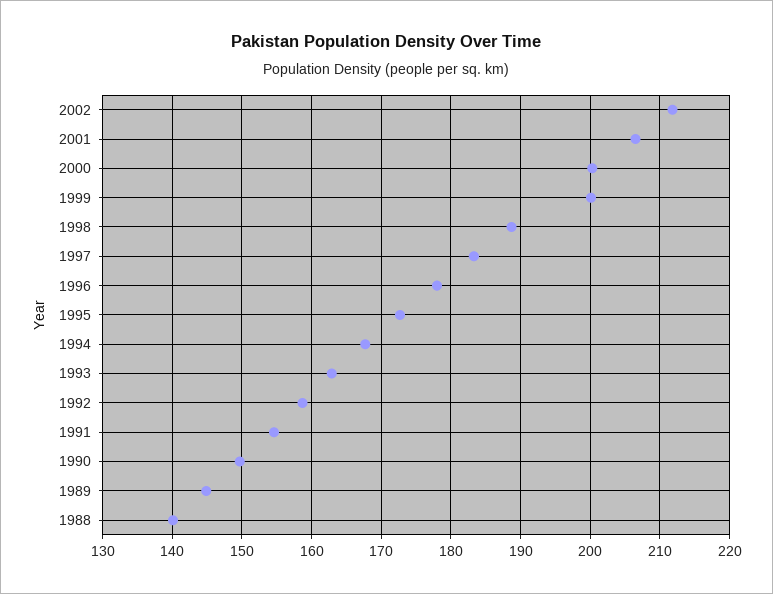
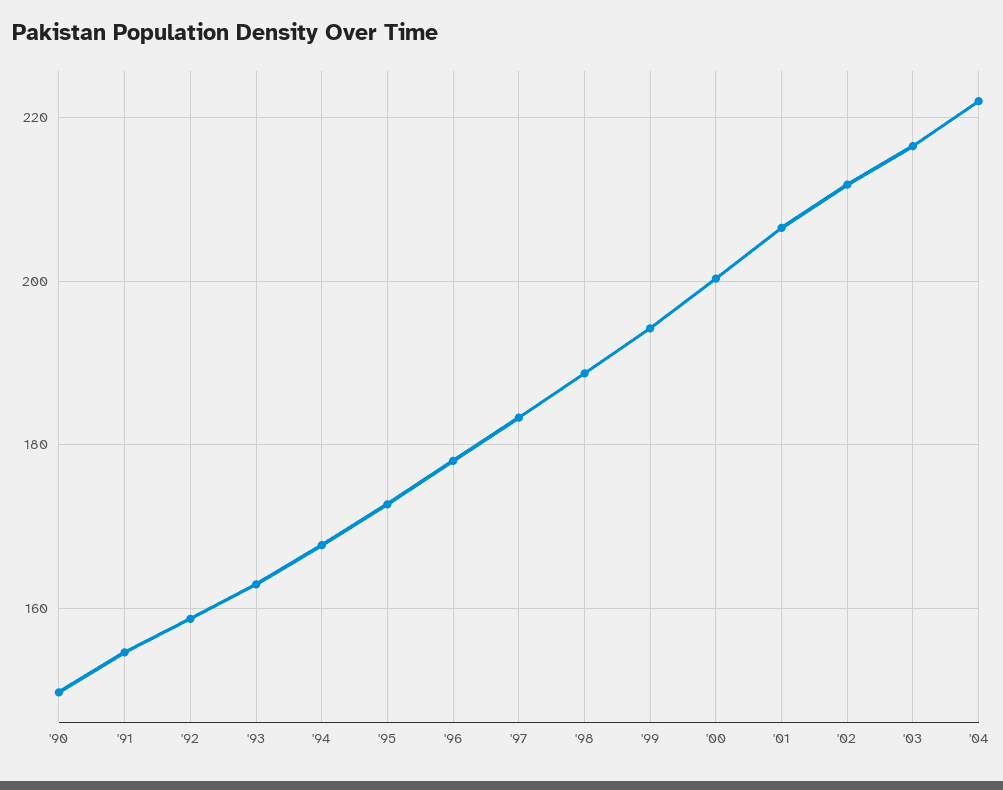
1999: 200 -> 194
1989: 145 -> none
1988: 140 -> none
'03: none -> 216
'04: none -> 222

